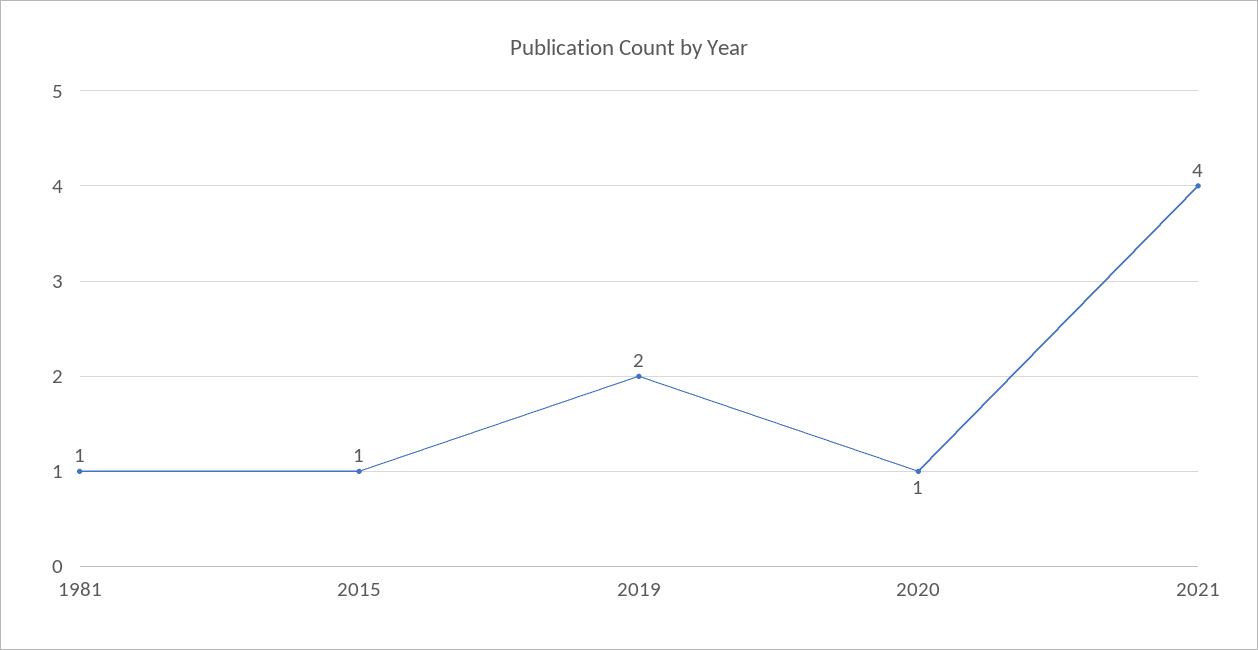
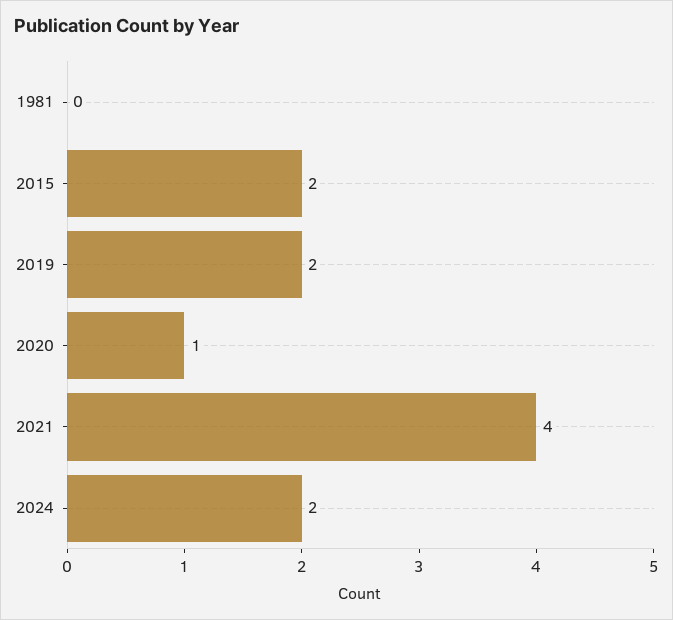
1981: 1 -> 0
2015: 1 -> 2
2024: none -> 2

